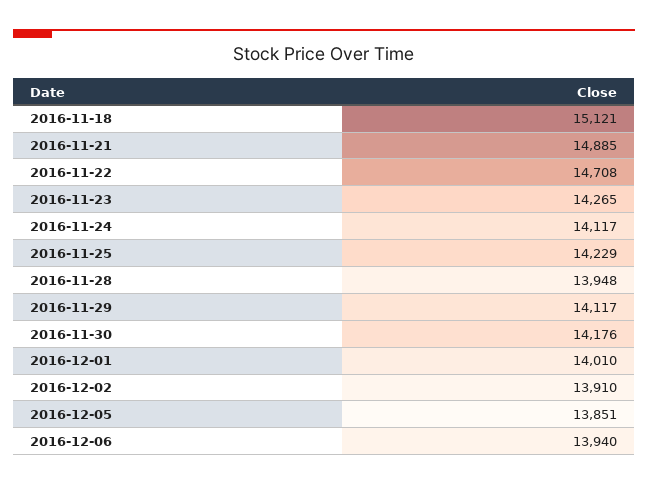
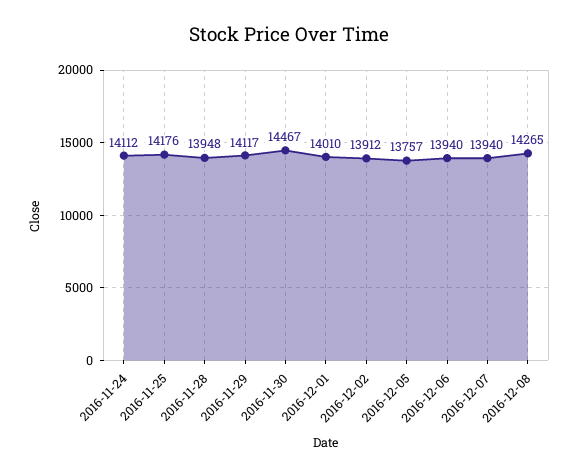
2016-11-18: 15121 -> none
2016-11-21: 14885 -> none
2016-11-22: 14708 -> none
2016-11-23: 14265 -> none
2016-11-24: 14117 -> 14112
2016-11-25: 14229 -> 14176
2016-11-30: 14176 -> 14467
2016-12-02: 13910 -> 13912
2016-12-05: 13851 -> 13757
2016-12-07: none -> 13940
2016-12-08: none -> 14265

